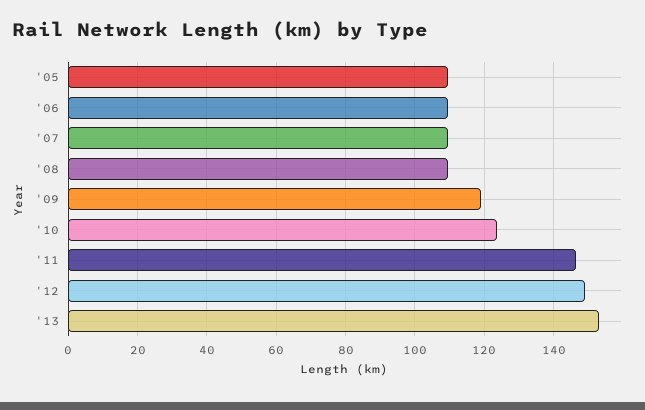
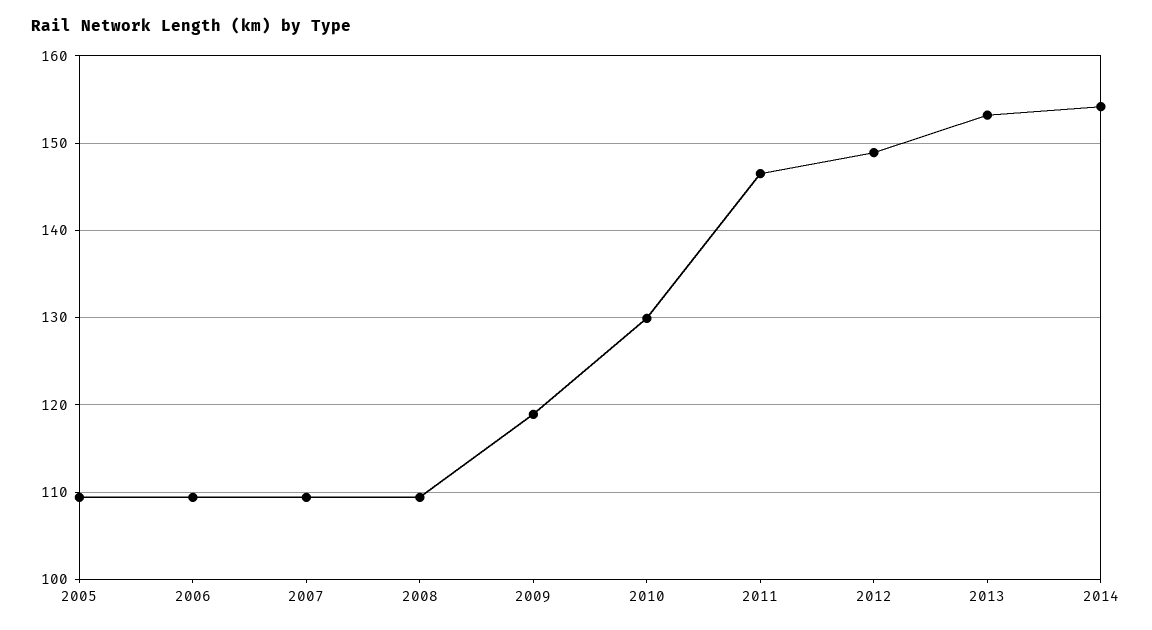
'10: 124 -> 130
2014: none -> 154

